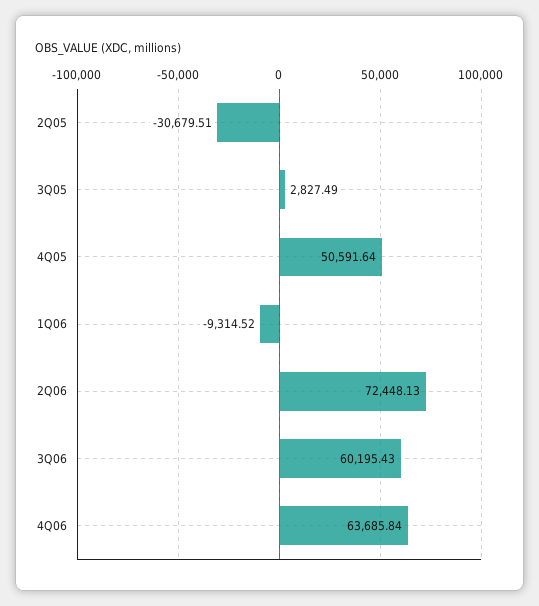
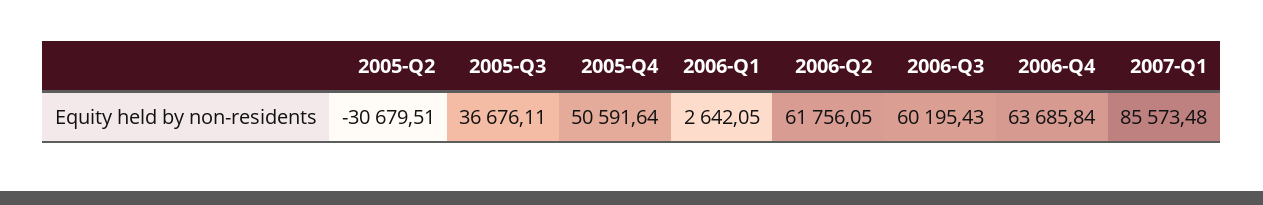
3Q05: 2827.49 -> 36676.11
1Q06: -9314.52 -> 2642.05
2Q06: 72448.13 -> 61756.05
2007-Q1: none -> 85573.48

